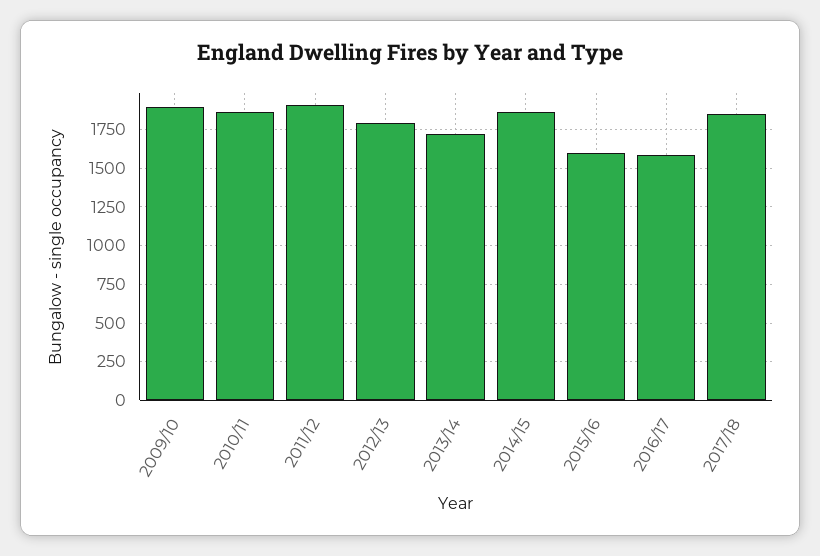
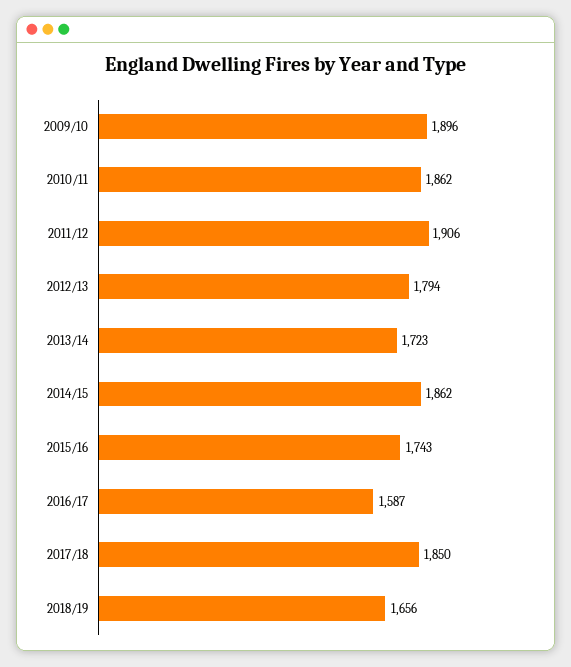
2015/16: 1600 -> 1743
2018/19: none -> 1656

